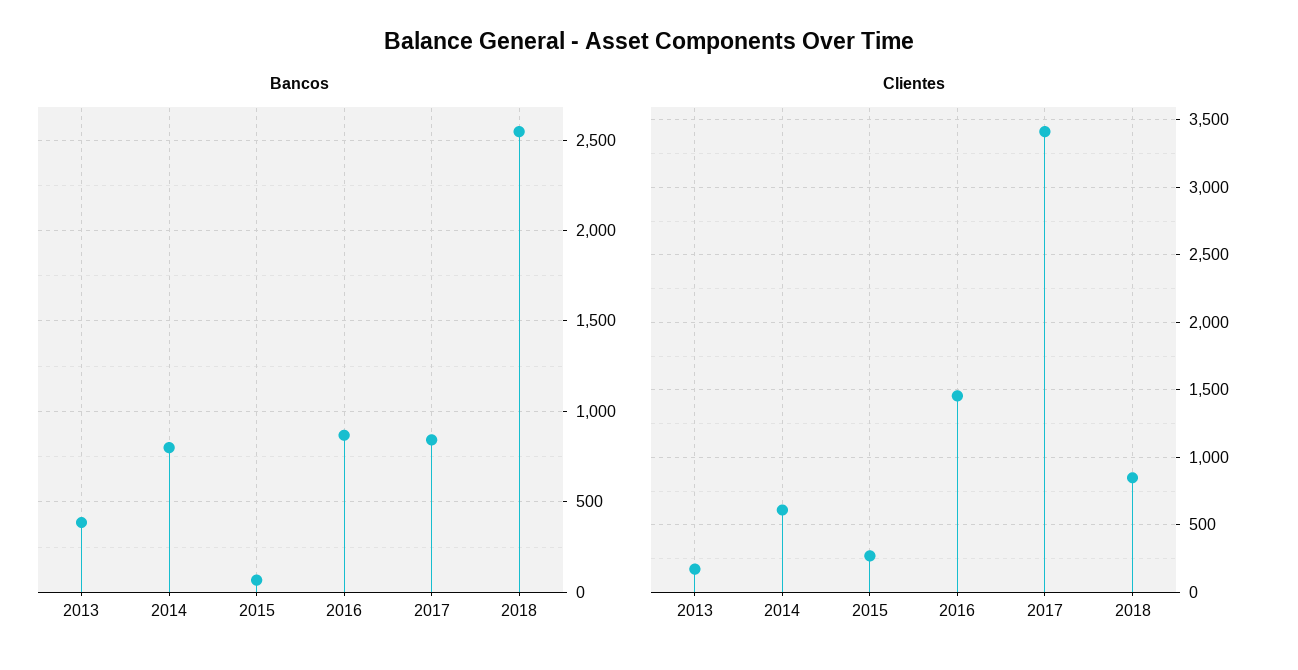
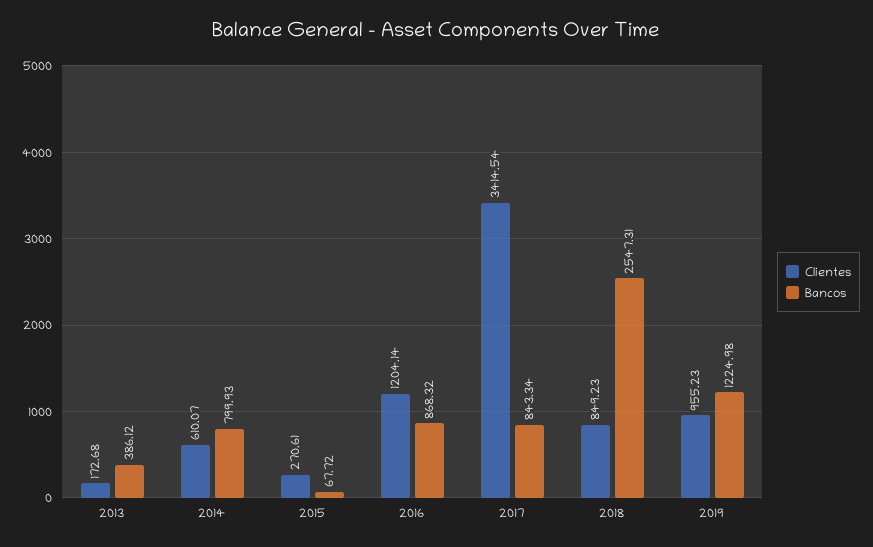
Clientes, 2016: 1450 -> 1204.14
Clientes, 2019: none -> 955.23
Bancos, 2019: none -> 1224.98

